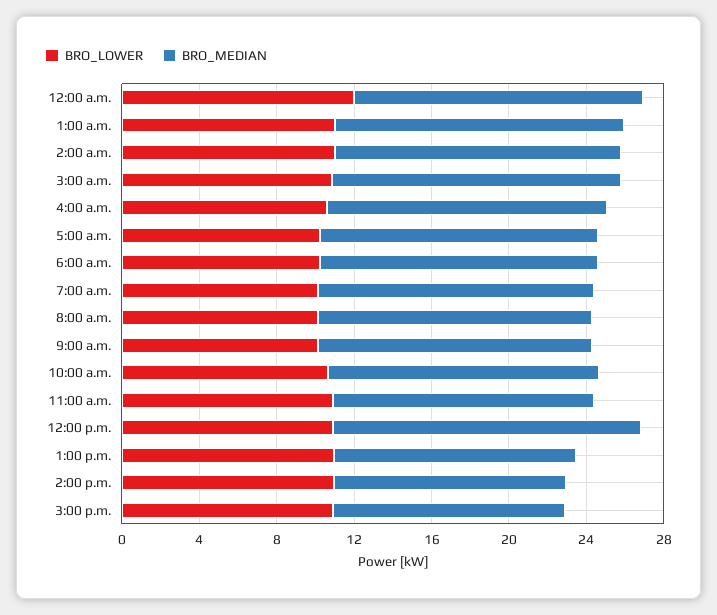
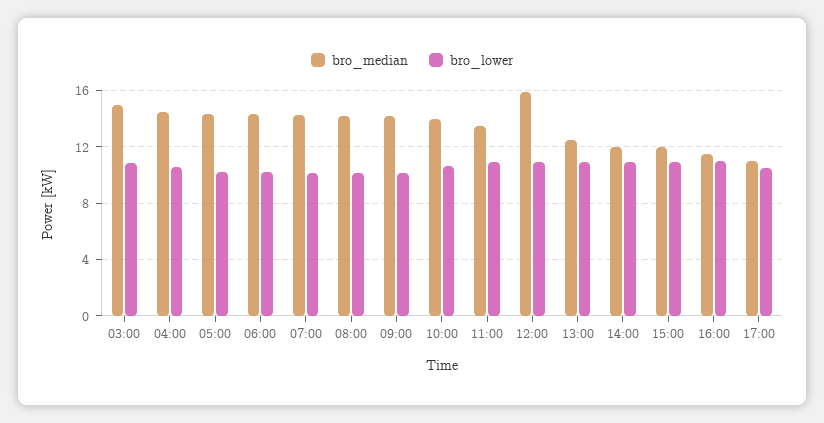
BRO_LOWER, 12:00 a.m.: 12 -> none
BRO_MEDIAN, 12:00 a.m.: 15 -> none
BRO_LOWER, 1:00 a.m.: 11 -> none
BRO_MEDIAN, 1:00 a.m.: 15 -> none
BRO_LOWER, 2:00 a.m.: 11 -> none
BRO_MEDIAN, 2:00 a.m.: 15 -> none
BRO_MEDIAN, 16:00: none -> 11.5
BRO_LOWER, 16:00: none -> 11
BRO_MEDIAN, 17:00: none -> 11
BRO_LOWER, 17:00: none -> 10.5

